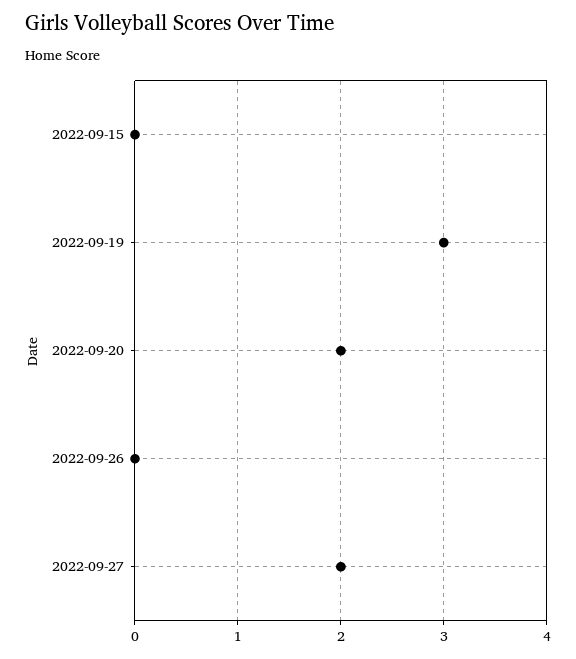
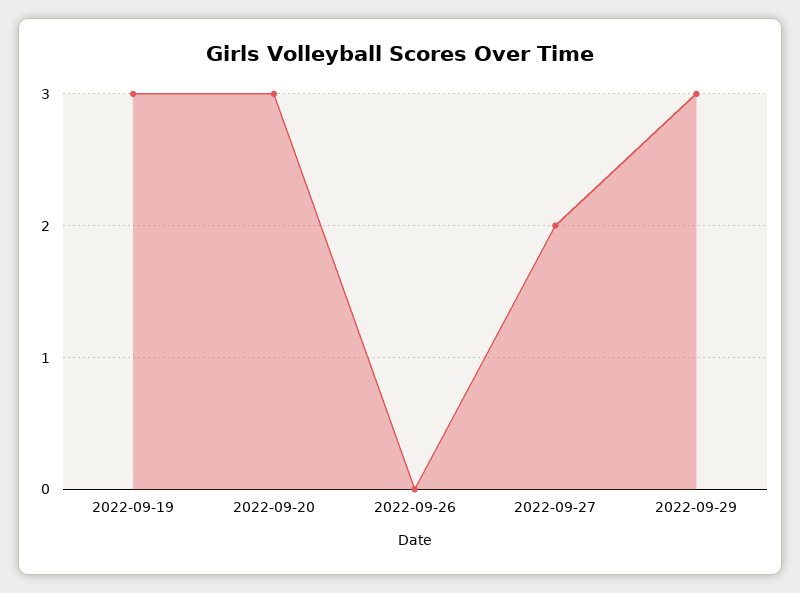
2022-09-15: 0 -> none
2022-09-20: 2 -> 3
2022-09-29: none -> 3

